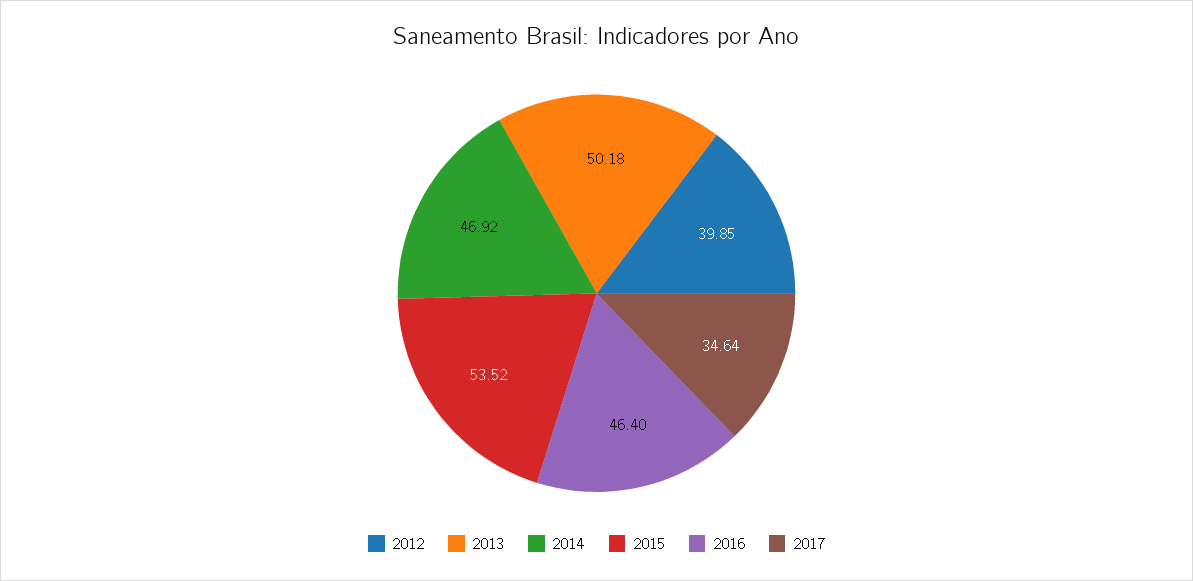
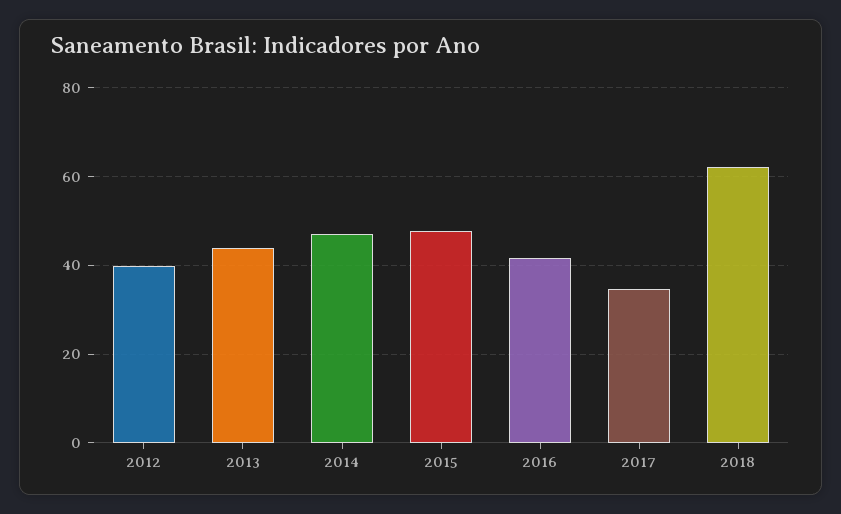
2013: 50.18 -> 44
2015: 53.52 -> 48
2016: 46.4 -> 42
2018: none -> 62

